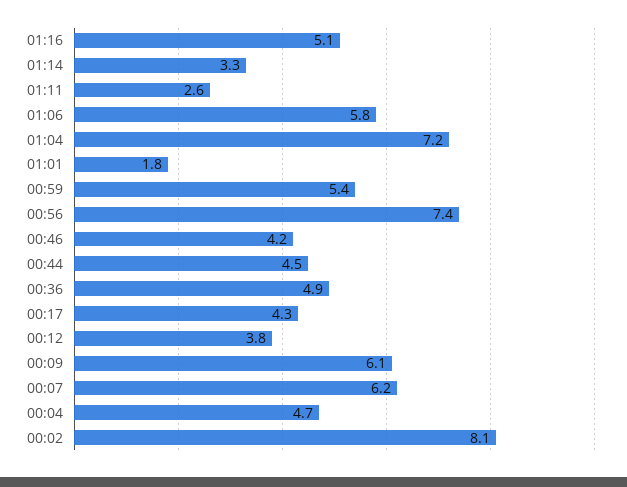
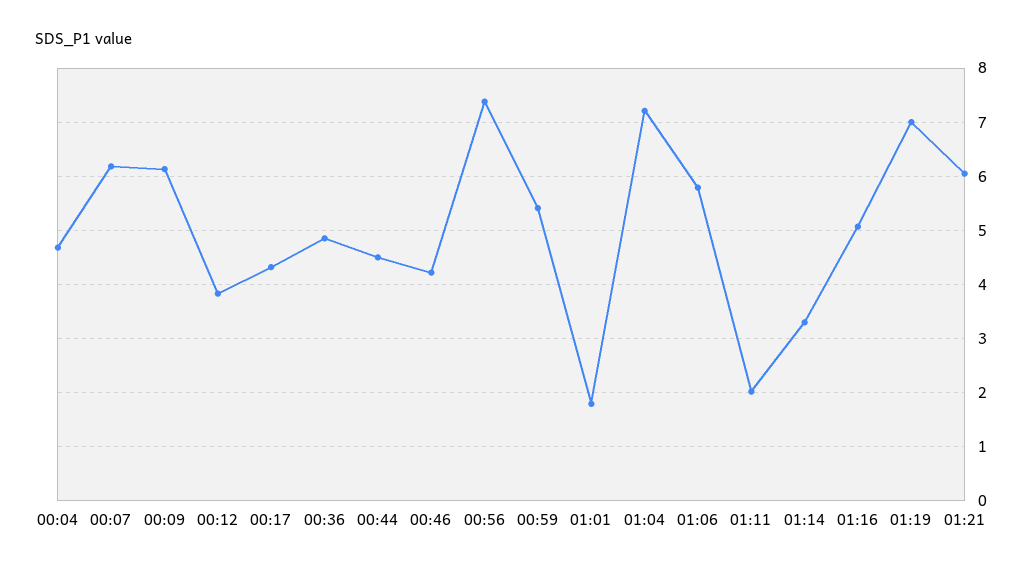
01:11: 2.6 -> 2
00:02: 8.1 -> none
01:19: none -> 7
01:21: none -> 6

